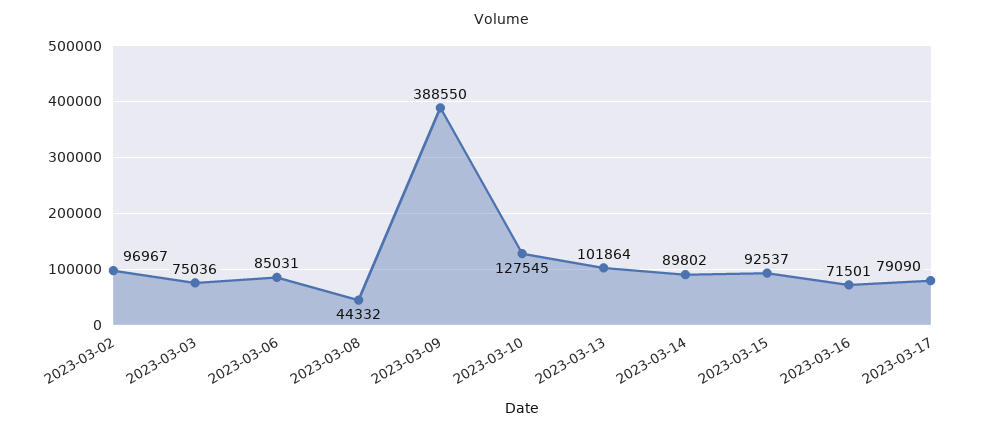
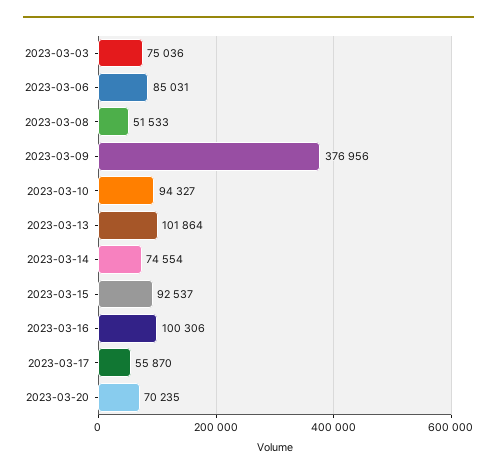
2023-03-02: 96967 -> none
2023-03-08: 44332 -> 51533
2023-03-09: 388550 -> 376956
2023-03-10: 127545 -> 94327
2023-03-14: 89802 -> 74554
2023-03-16: 71501 -> 100306
2023-03-17: 79090 -> 55870
2023-03-20: none -> 70235

